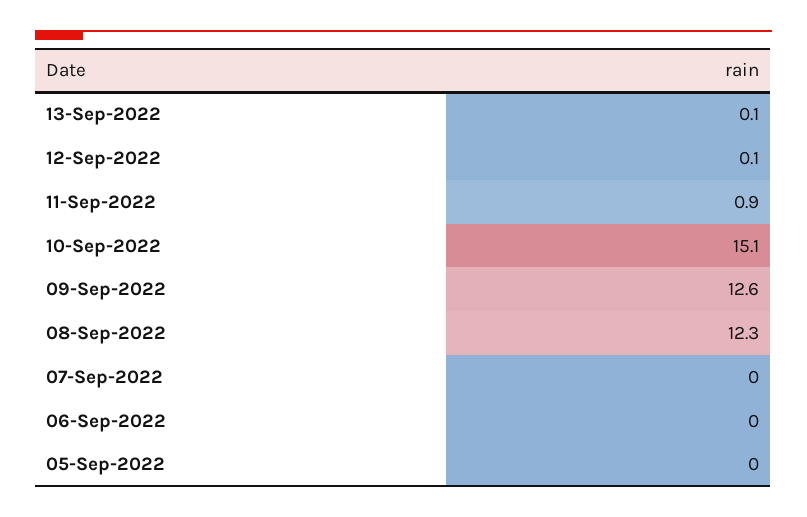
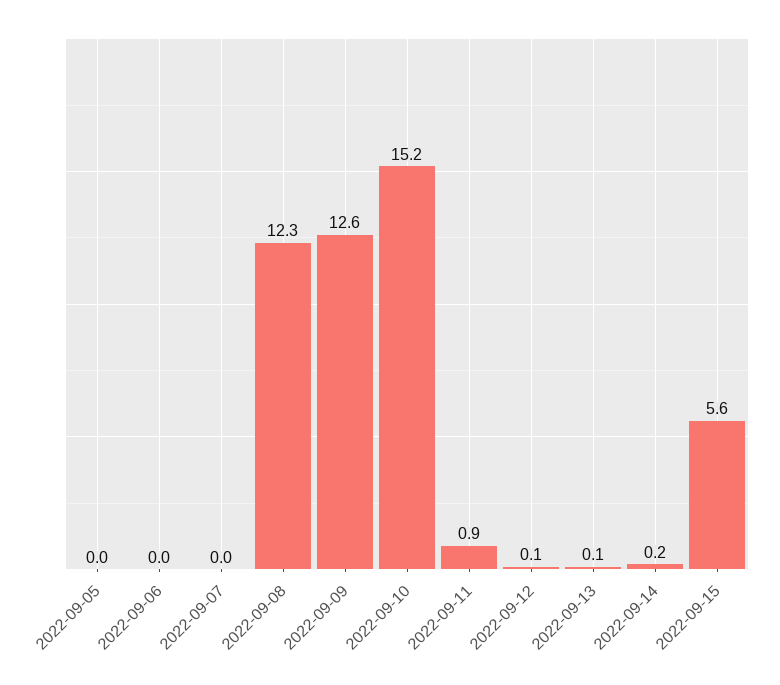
10-Sep-2022: 15.1 -> 15.2
2022-09-14: none -> 0.2
2022-09-15: none -> 5.6

